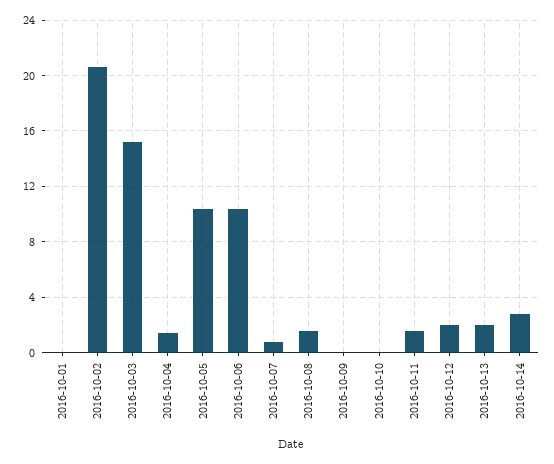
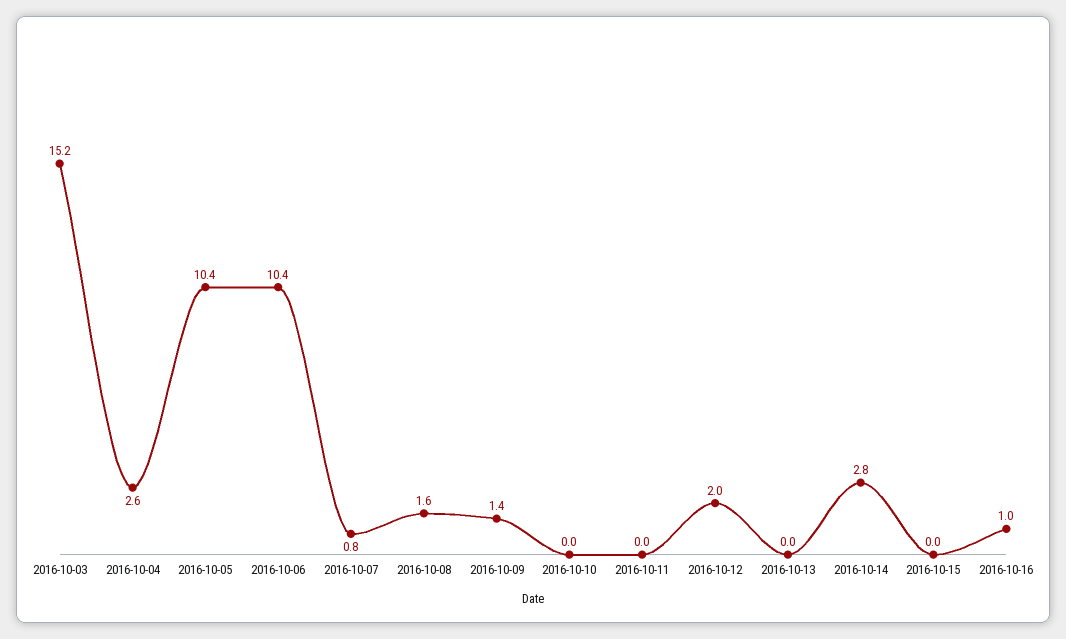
2016-10-01: 0 -> none
2016-10-02: 20.5 -> none
2016-10-04: 1.5 -> 2.6
2016-10-09: 0 -> 1.4
2016-10-11: 1.5 -> 0
2016-10-13: 2 -> 0
2016-10-15: none -> 0
2016-10-16: none -> 1

